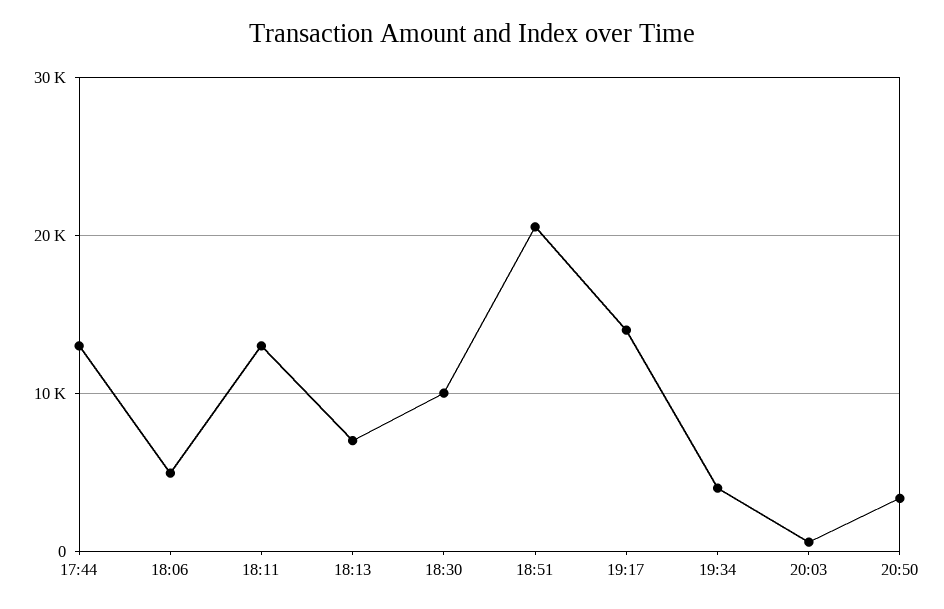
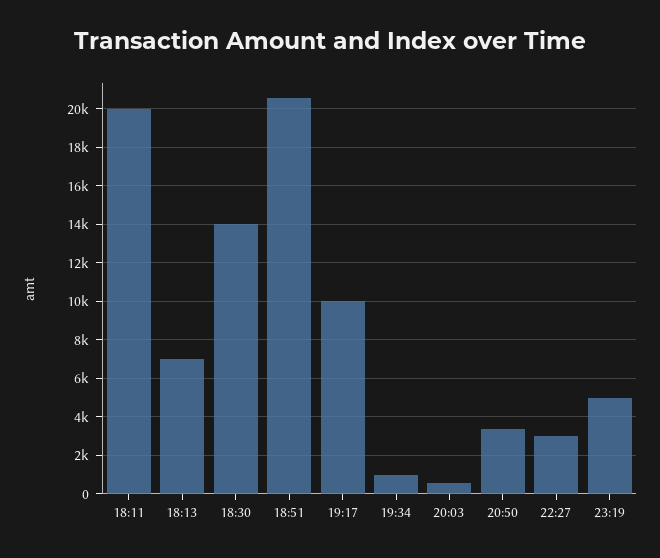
17:44: 13000 -> none
18:06: 5000 -> none
18:11: 13000 -> 20000
18:30: 10000 -> 14000
19:17: 14000 -> 10000
19:34: 4000 -> 1000
22:27: none -> 3000
23:19: none -> 5000

